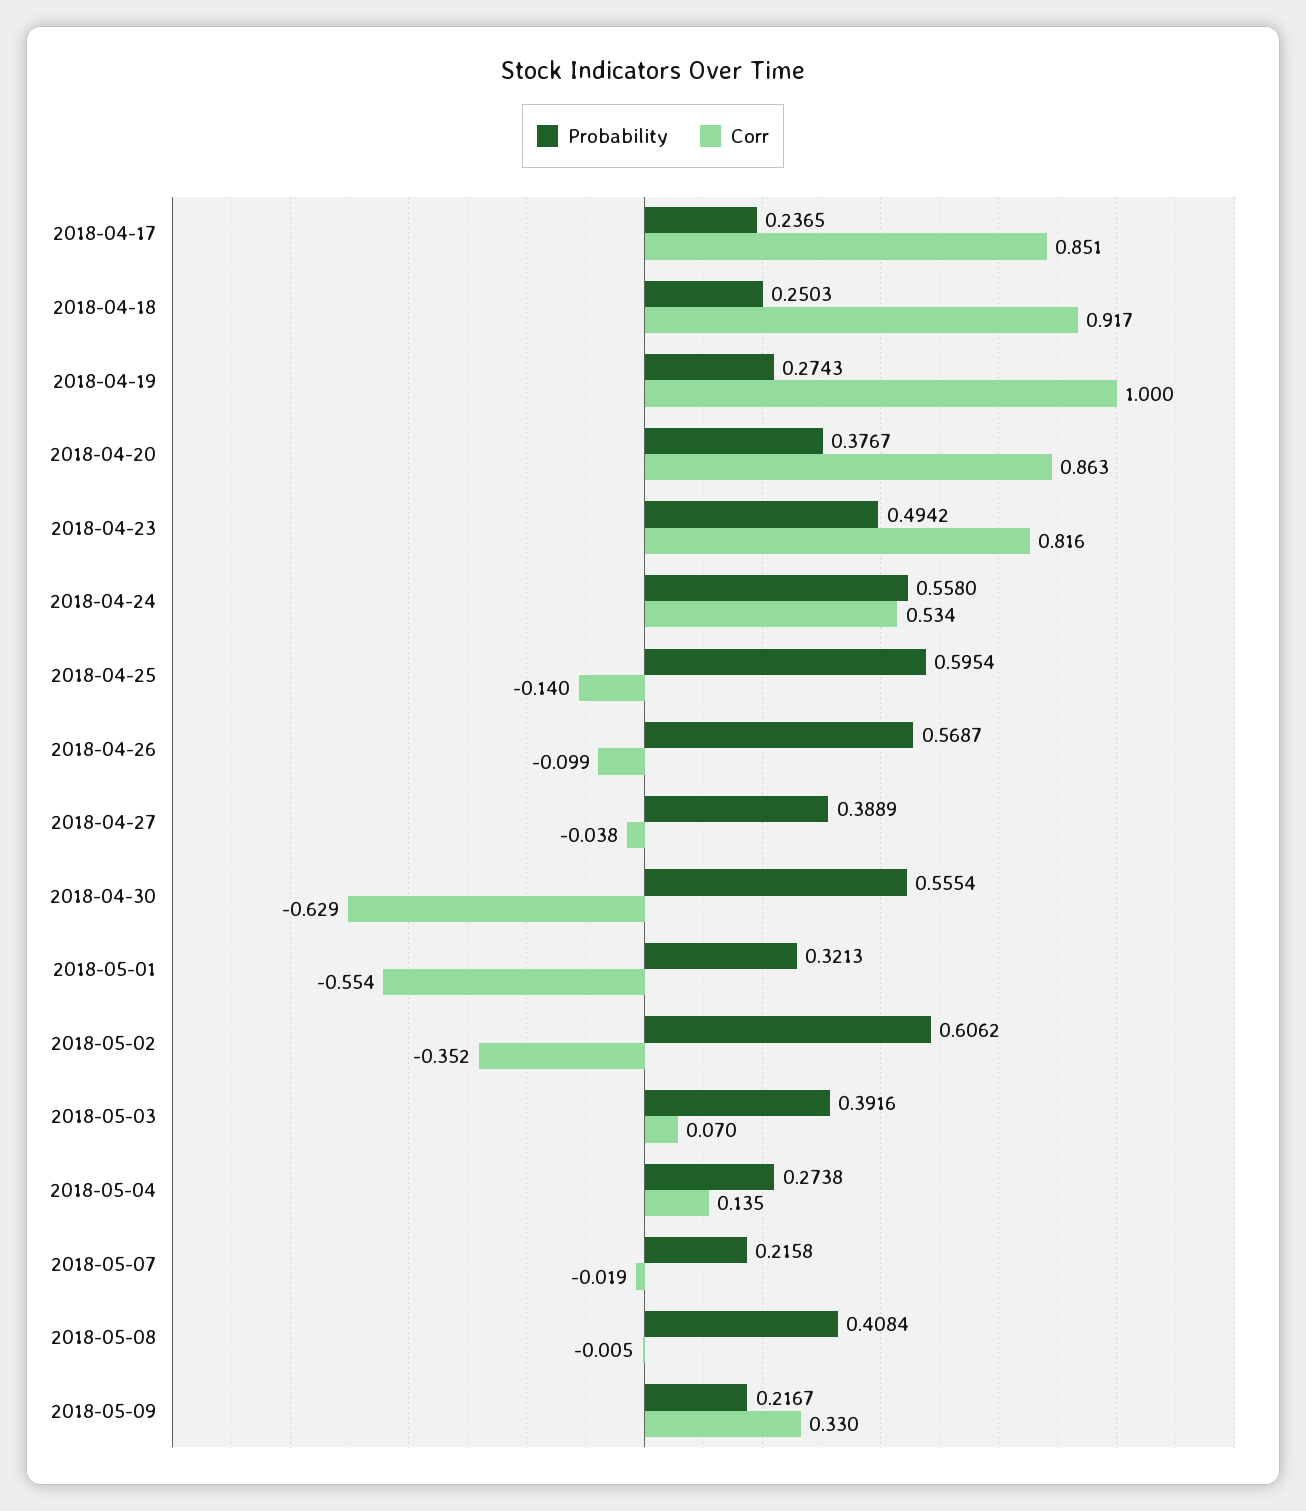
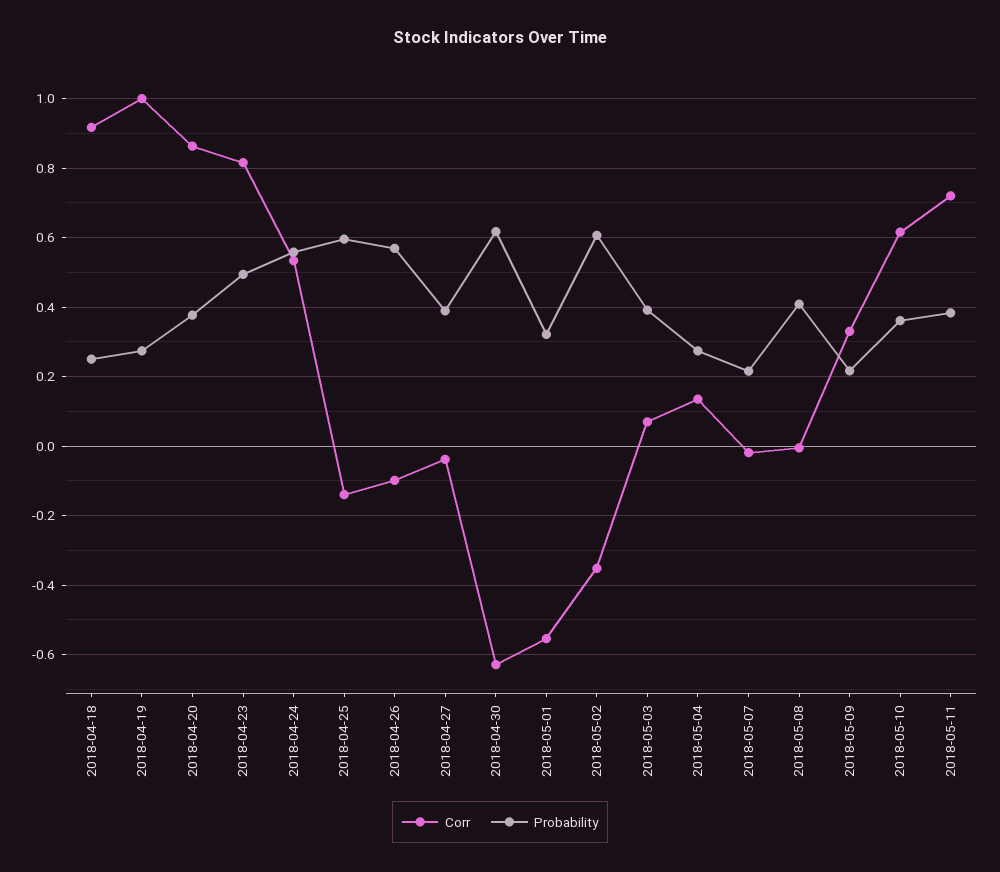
Probability, 2018-04-17: 0.2365 -> none
Corr, 2018-04-17: 0.851 -> none
Probability, 2018-04-30: 0.5554 -> 0.62
Corr, 2018-05-10: none -> 0.62
Probability, 2018-05-10: none -> 0.36
Corr, 2018-05-11: none -> 0.72
Probability, 2018-05-11: none -> 0.38

